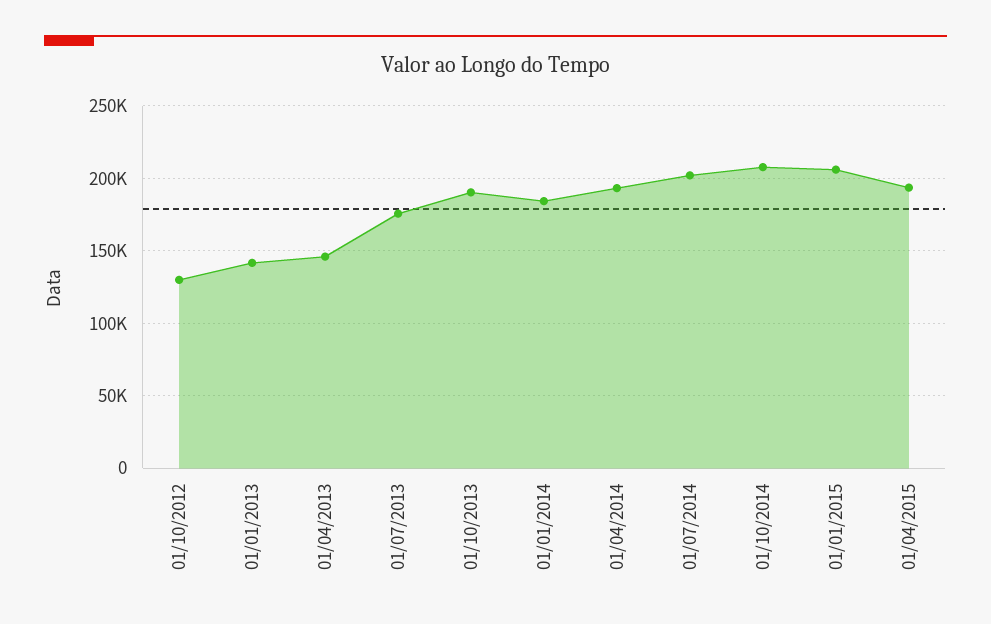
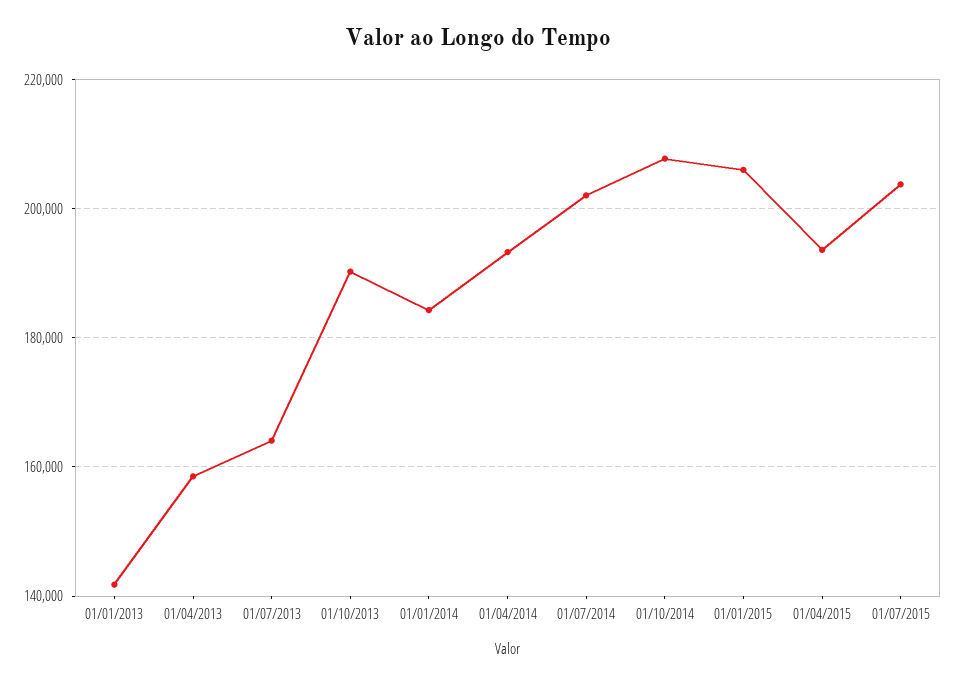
01/10/2012: 130000 -> none
01/04/2013: 145000 -> 158000
01/07/2013: 175000 -> 164000
01/07/2015: none -> 204000

